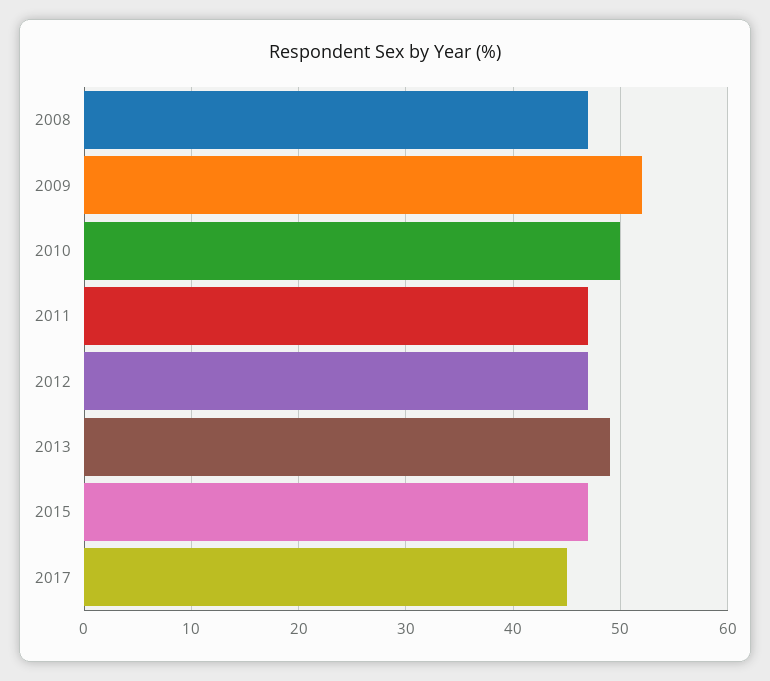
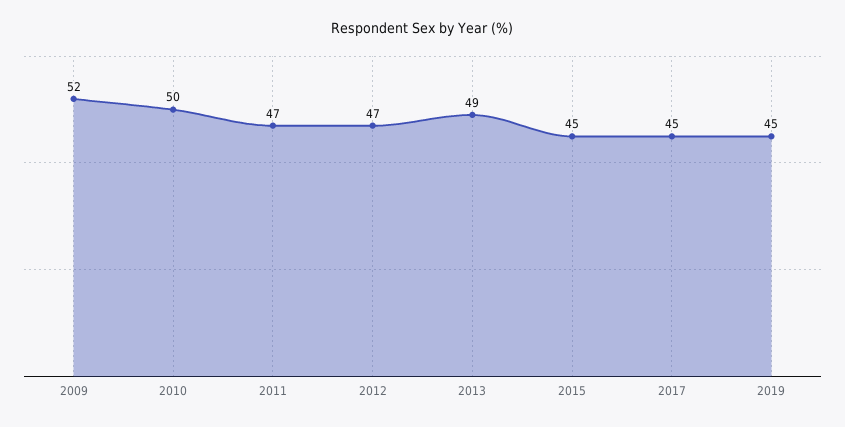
2008: 47 -> none
2015: 47 -> 45
2019: none -> 45

